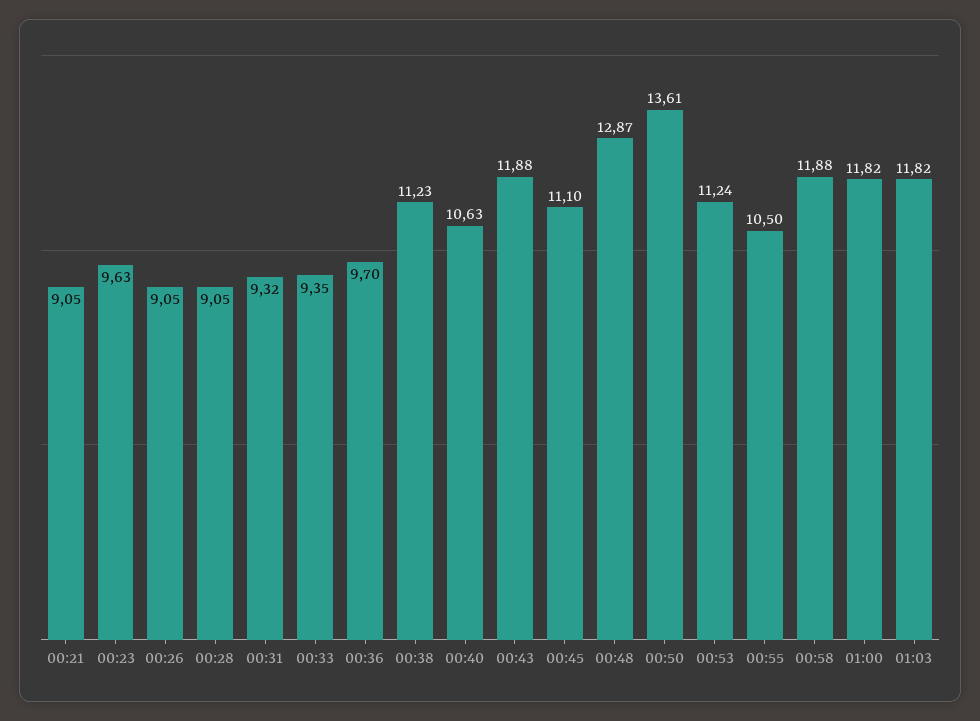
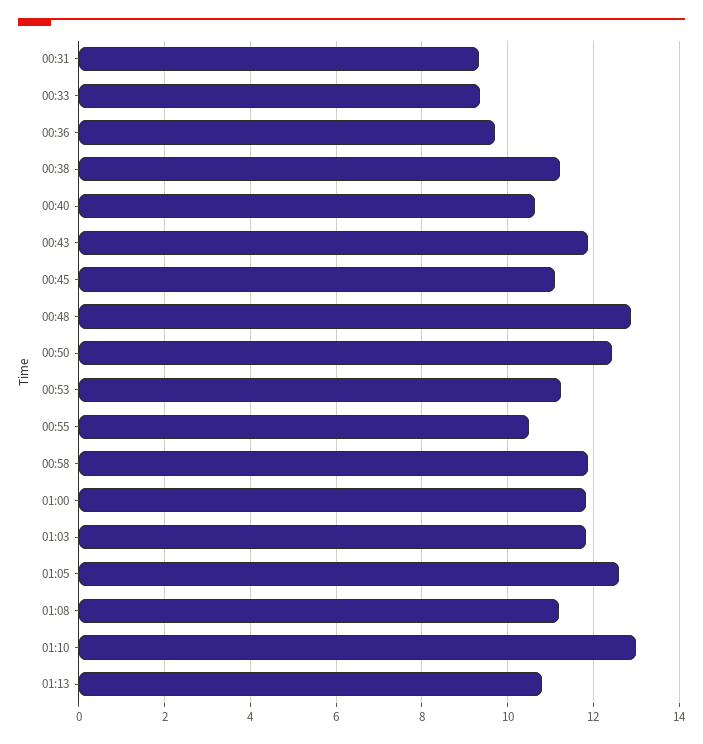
00:21: 9.05 -> none
00:23: 9.63 -> none
00:26: 9.05 -> none
00:28: 9.05 -> none
00:50: 13.61 -> 12.4
01:05: none -> 12.6
01:08: none -> 11.2
01:10: none -> 13
01:13: none -> 10.8

